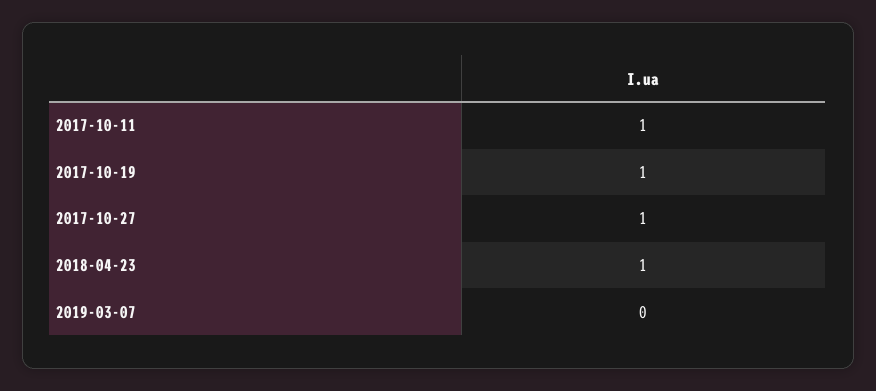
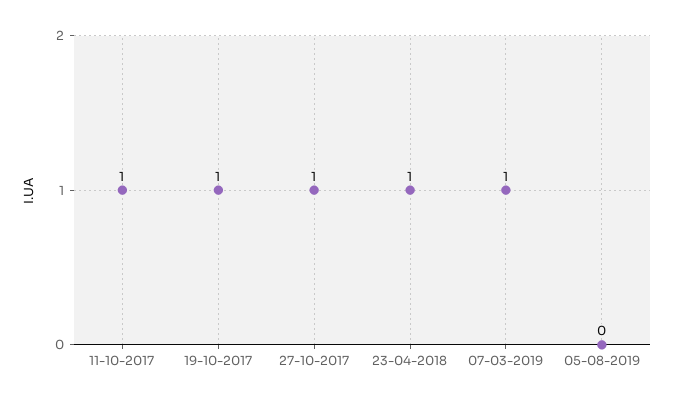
2019-03-07: 0 -> 1
05-08-2019: none -> 0

